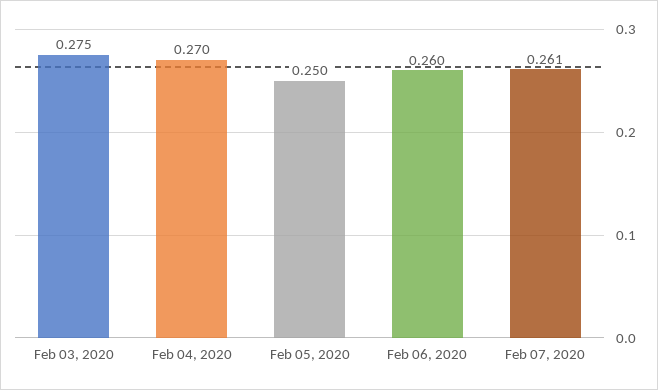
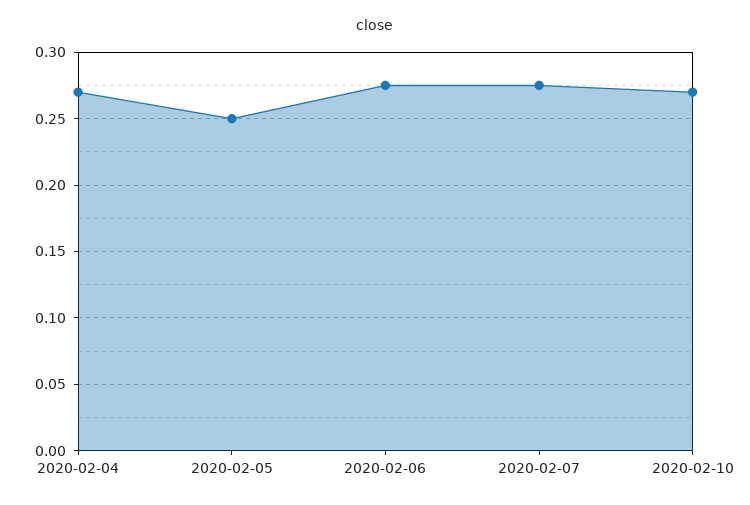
Feb 03, 2020: 0.275 -> none
Feb 06, 2020: 0.26 -> 0.275
Feb 07, 2020: 0.261 -> 0.275
2020-02-10: none -> 0.27

